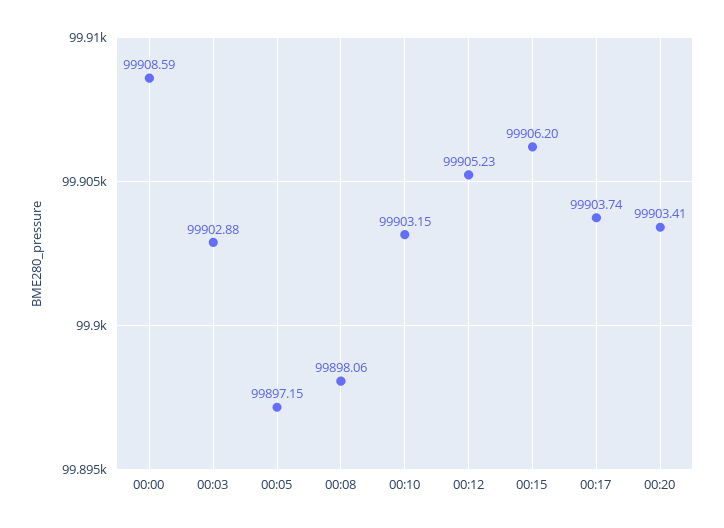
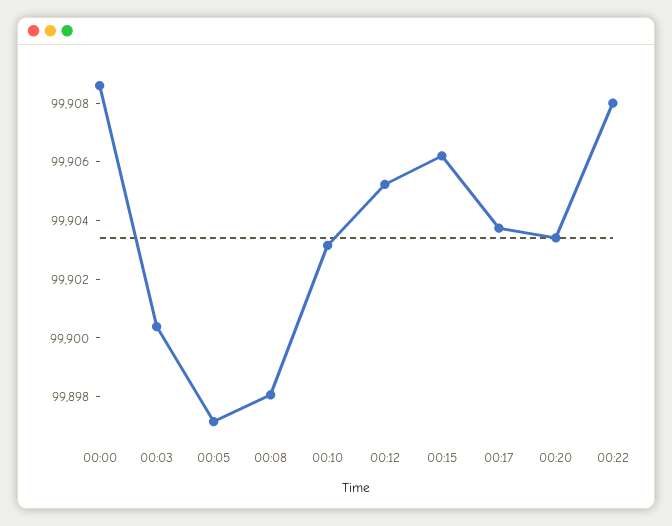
00:03: 99902.88 -> 99900.5
00:22: none -> 99908

